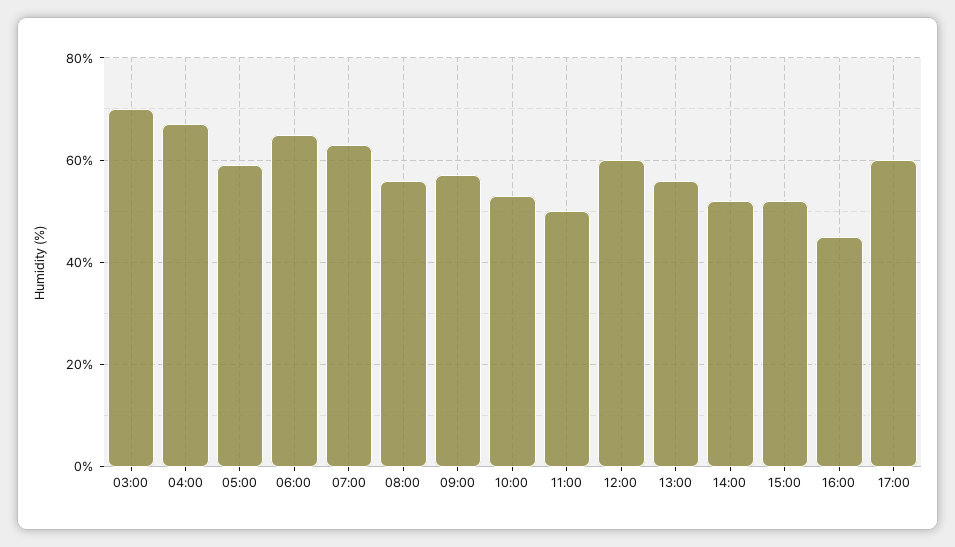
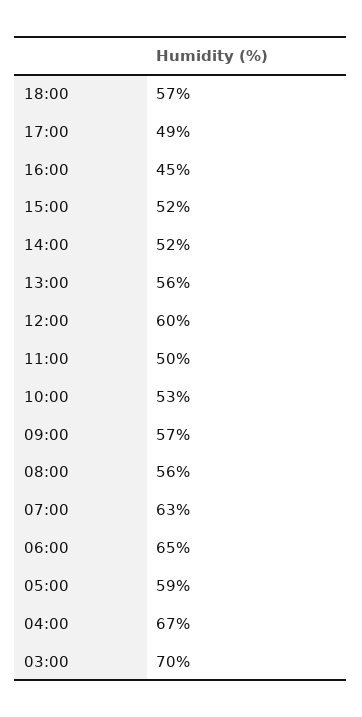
17:00: 60 -> 49
18:00: none -> 57

